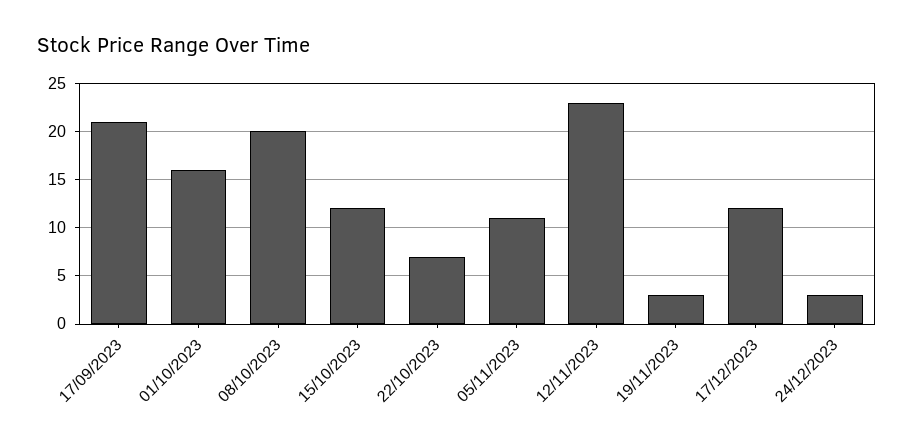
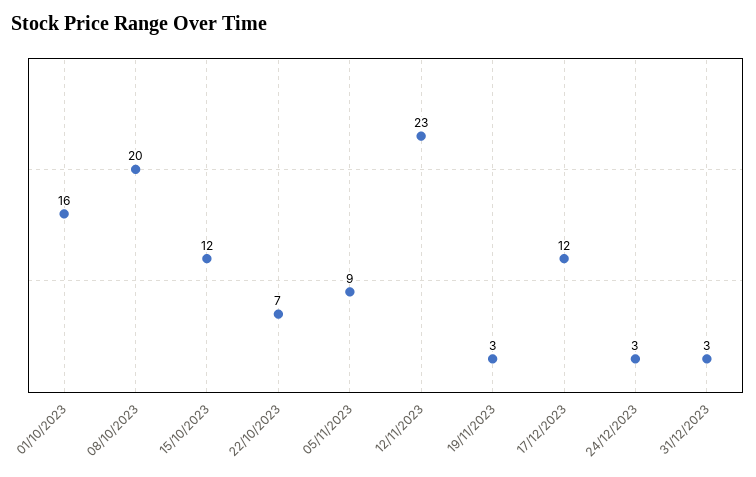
17/09/2023: 21 -> none
05/11/2023: 11 -> 9
31/12/2023: none -> 3

